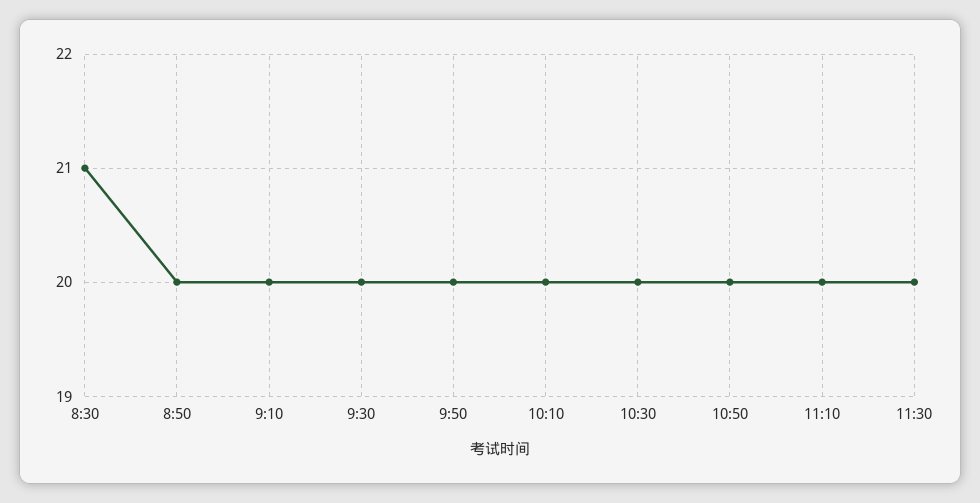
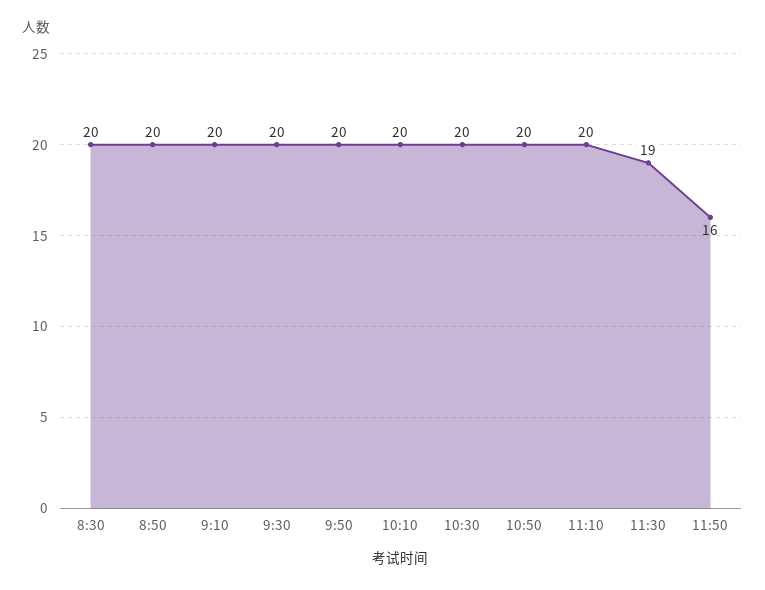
8:30: 21 -> 20
11:30: 20 -> 19
11:50: none -> 16

